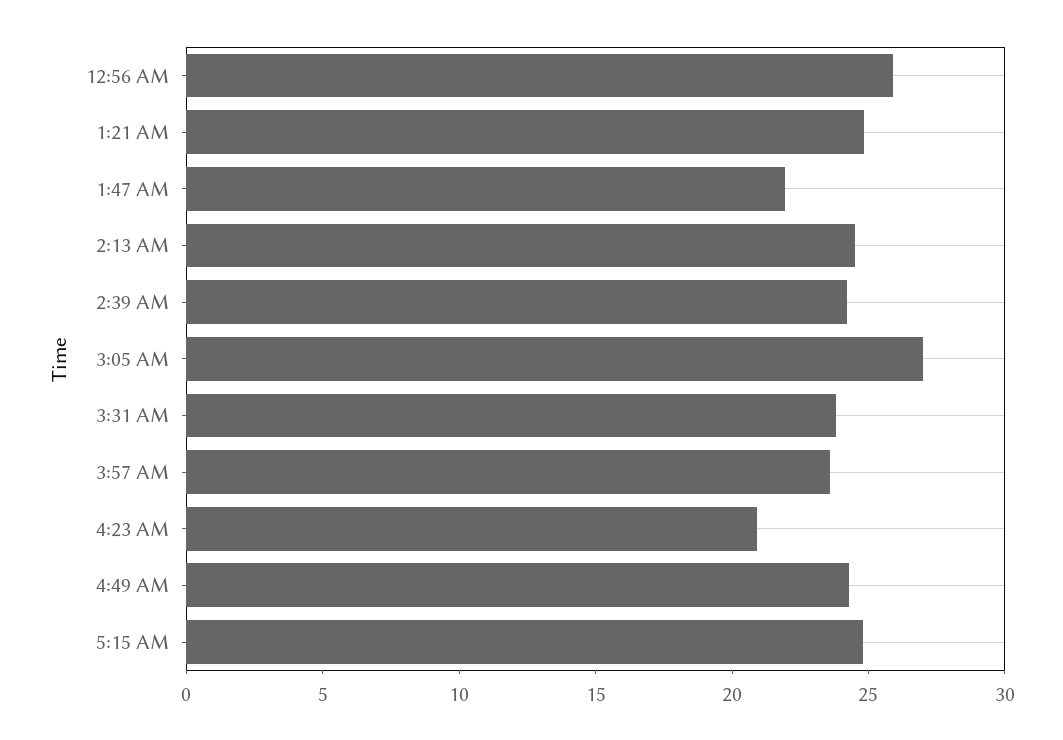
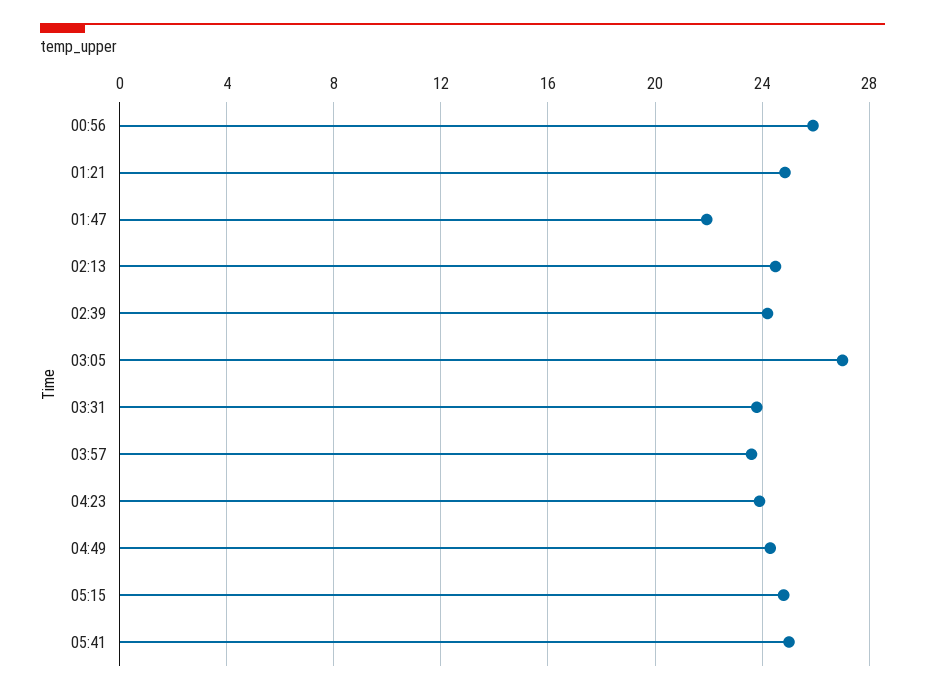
4:23 AM: 21 -> 24
05:41: none -> 25

